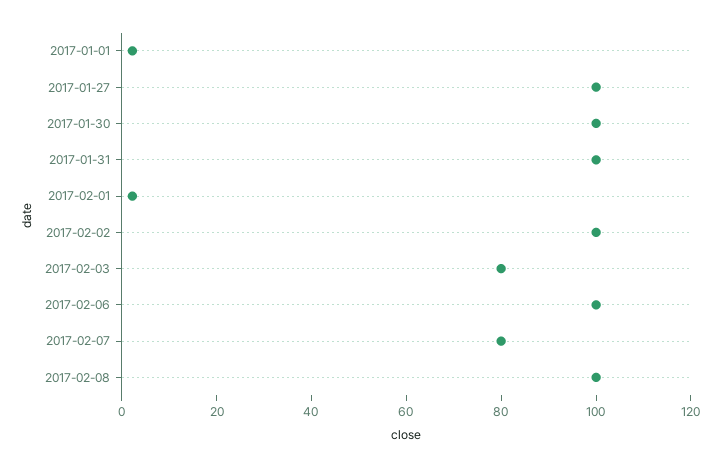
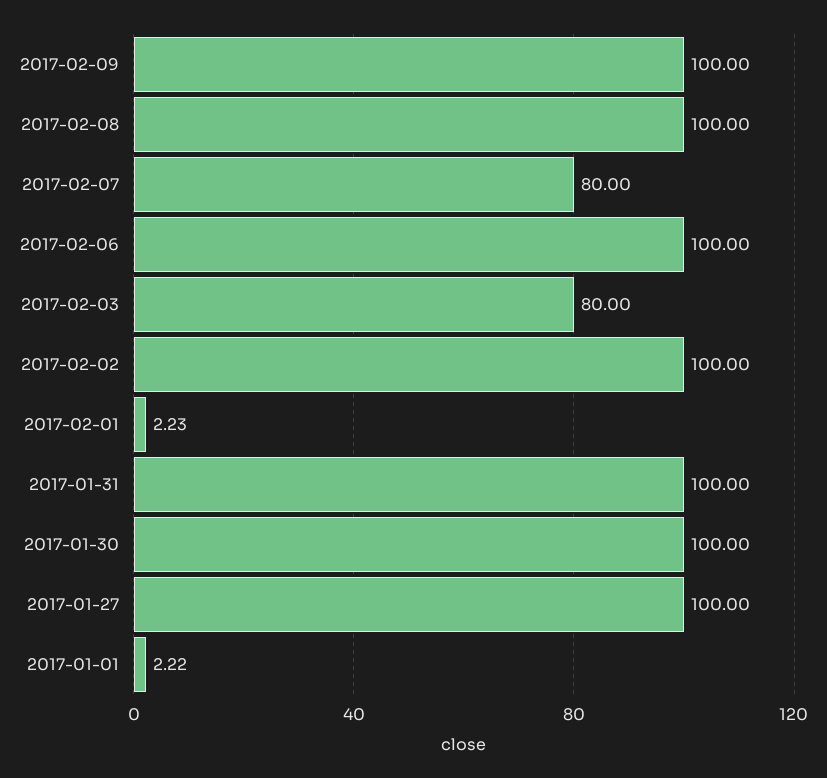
2017-02-09: none -> 100

